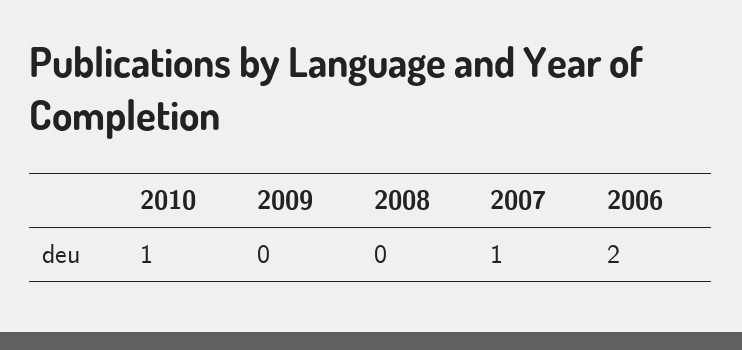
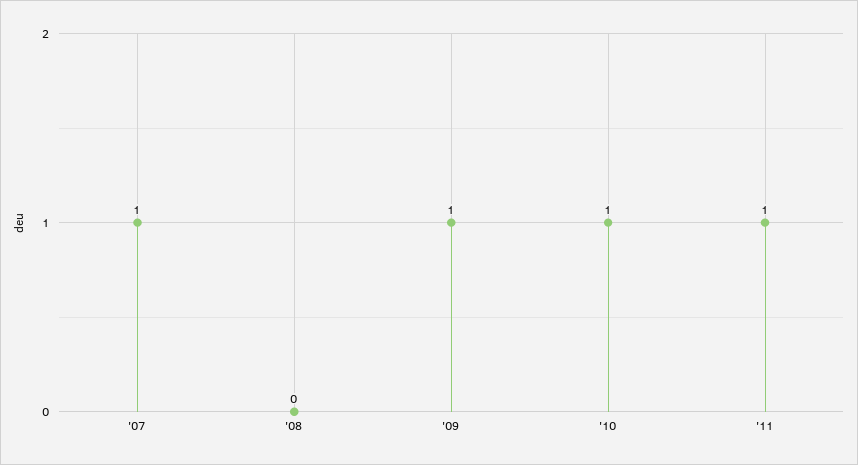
2009: 0 -> 1
2006: 2 -> none
'11: none -> 1

